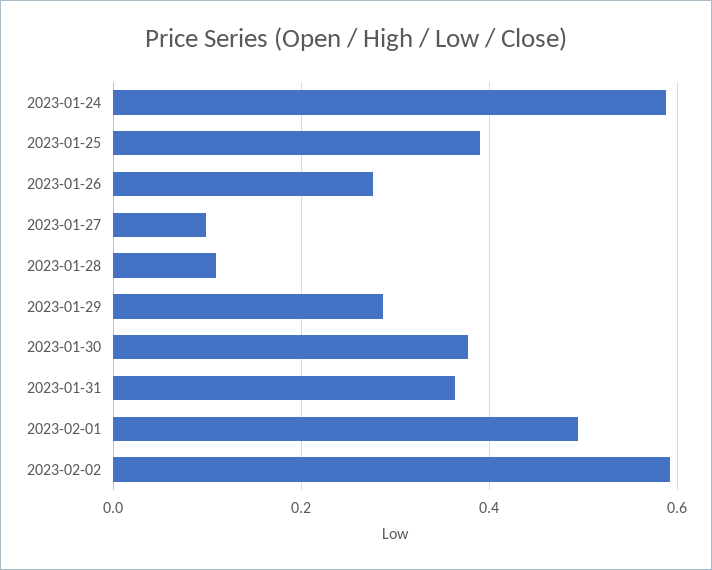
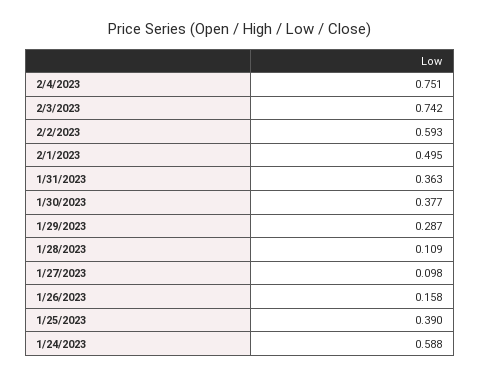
2023-01-26: 0.28 -> 0.158
2/4/2023: none -> 0.751
2/3/2023: none -> 0.742

